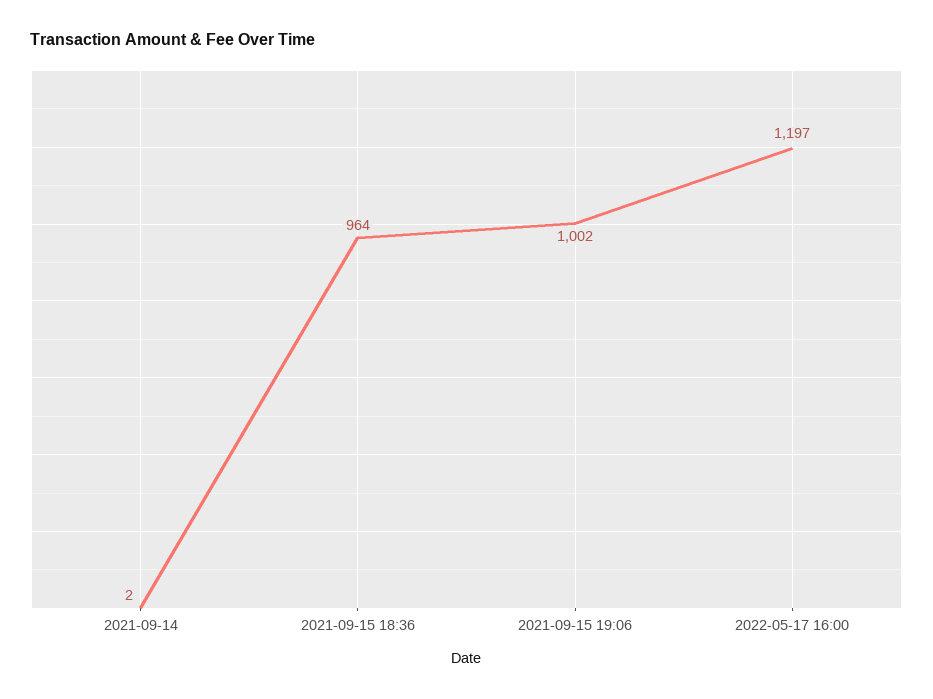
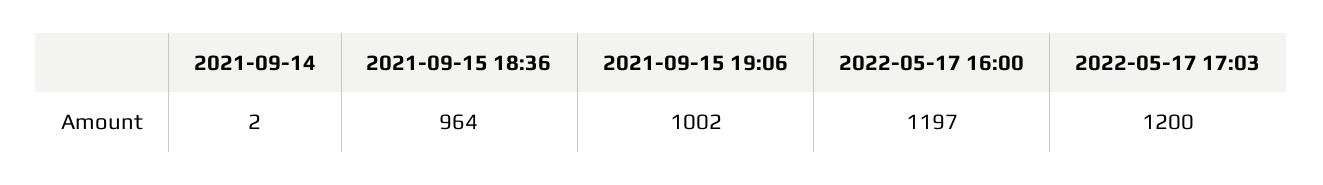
2022-05-17 17:03: none -> 1200

